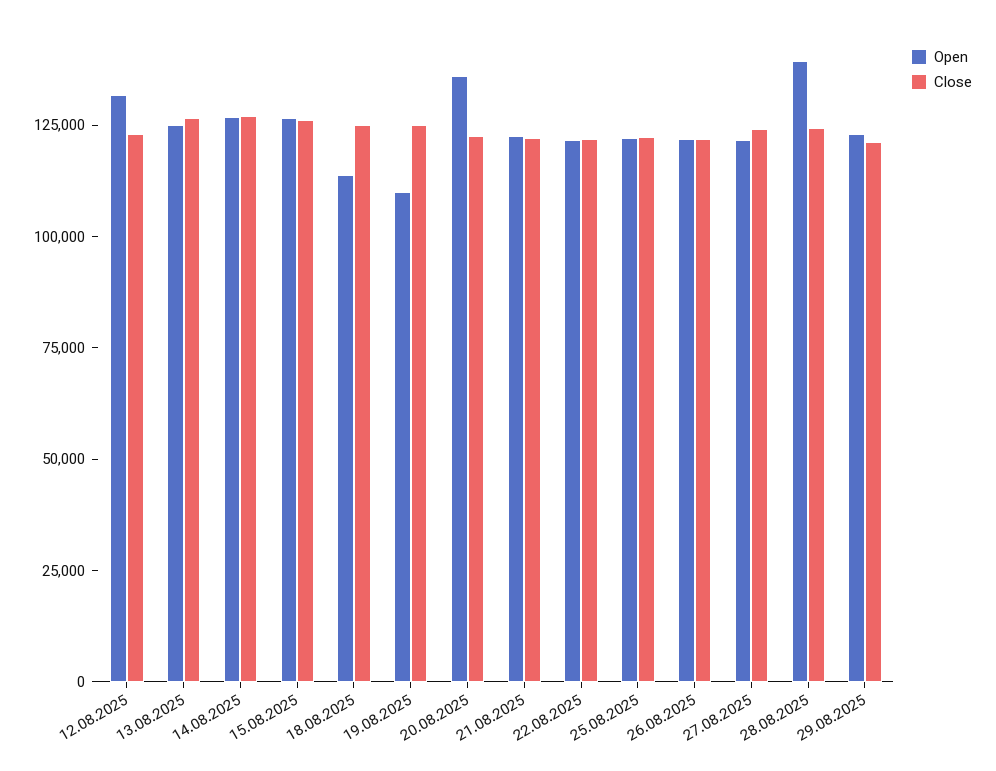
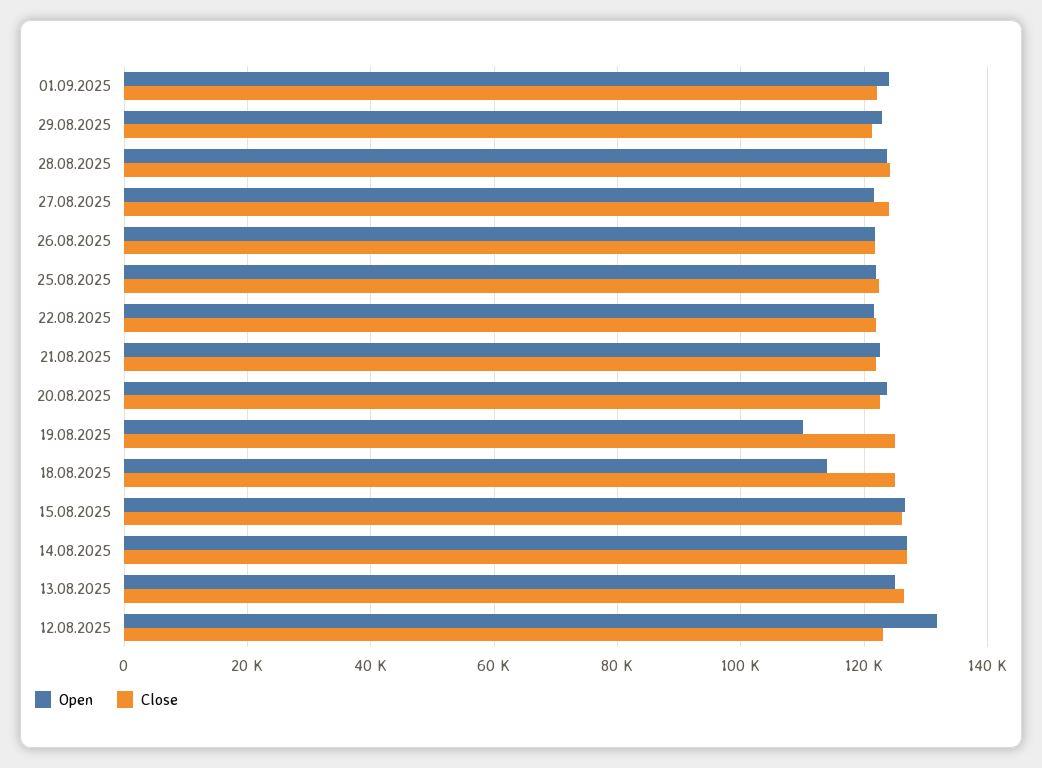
Open, 20.08.2025: 135000 -> 124000
Open, 28.08.2025: 140000 -> 124000
Open, 01.09.2025: none -> 124000
Close, 01.09.2025: none -> 122000

